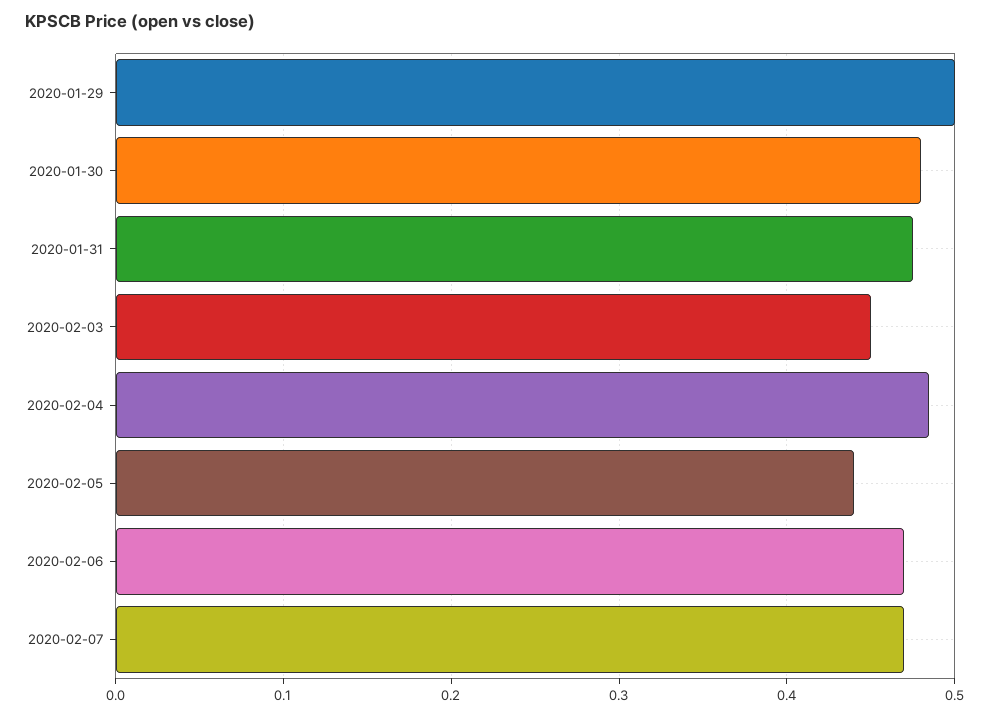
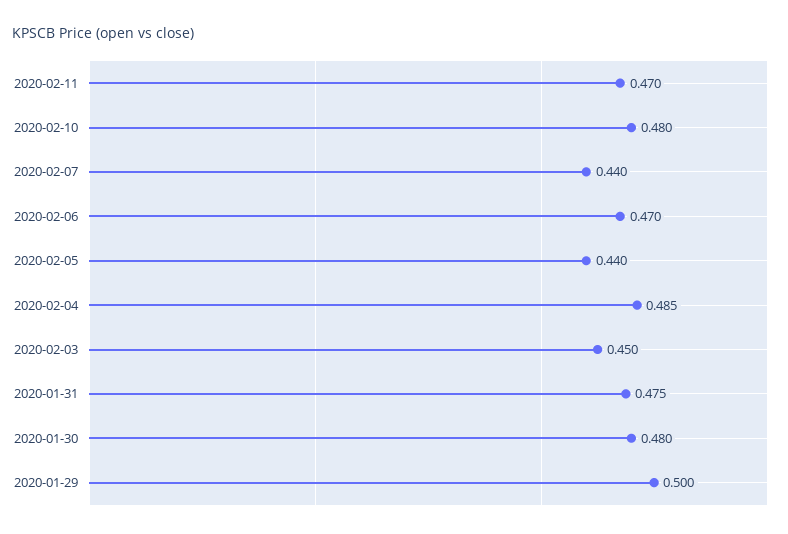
2020-02-07: 0.47 -> 0.44
2020-02-11: none -> 0.47
2020-02-10: none -> 0.48

